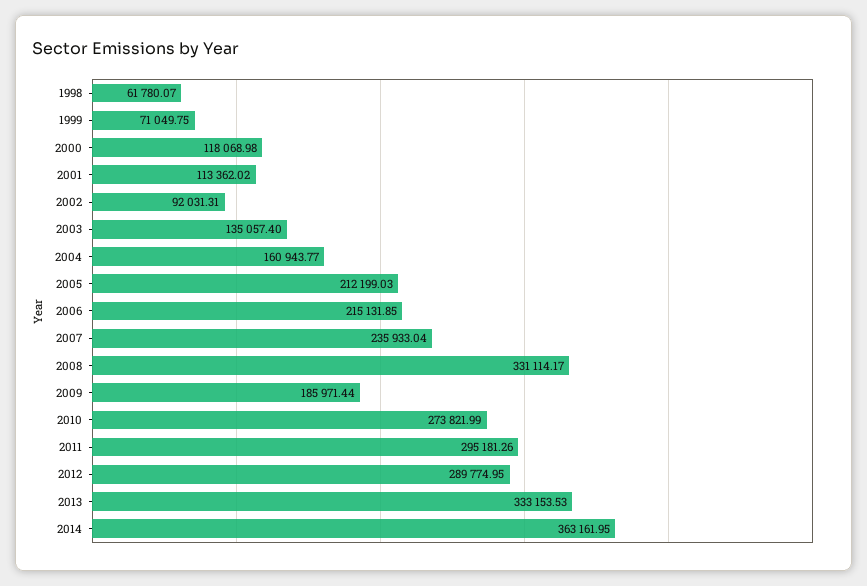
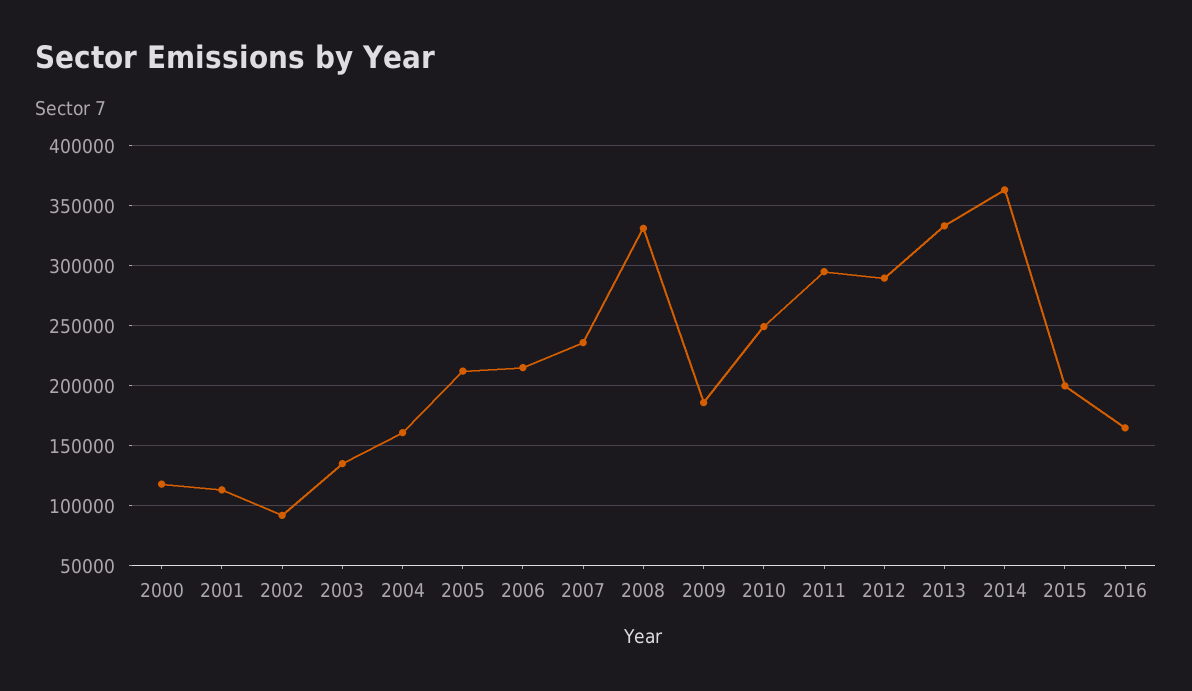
1998: 61780.07 -> none
1999: 71049.75 -> none
2010: 273821.99 -> 250000
2015: none -> 200000
2016: none -> 165000

